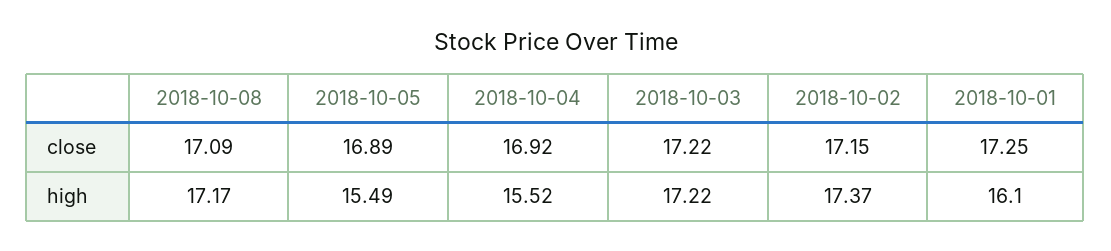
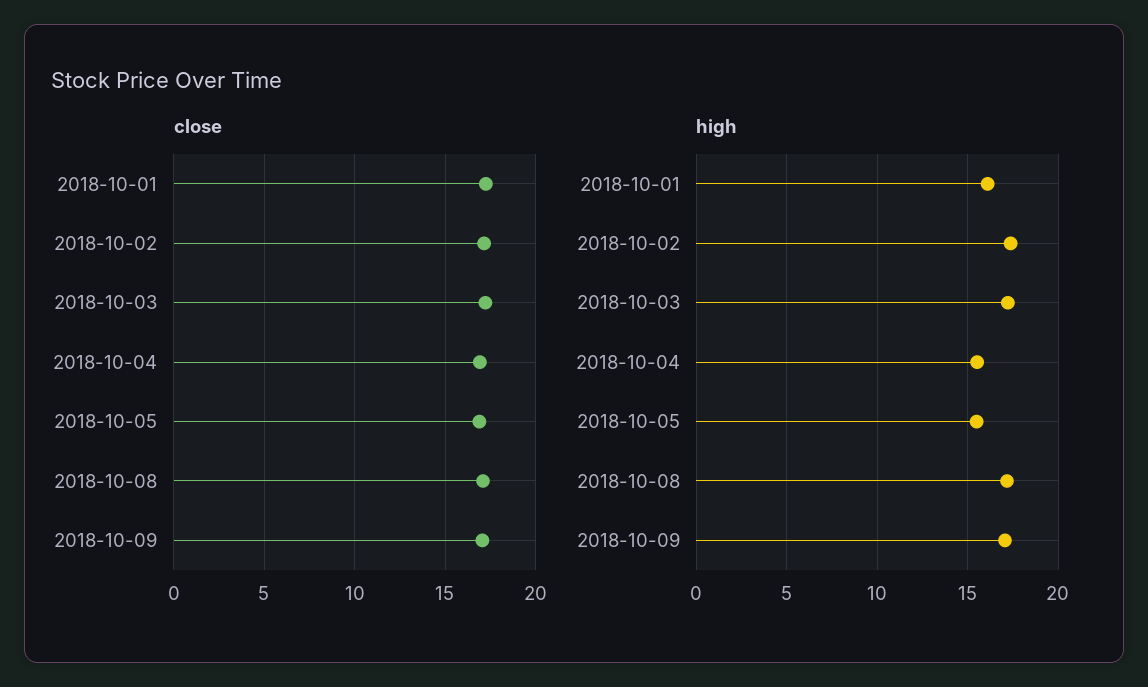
close, 2018-10-09: none -> 17
high, 2018-10-09: none -> 17

